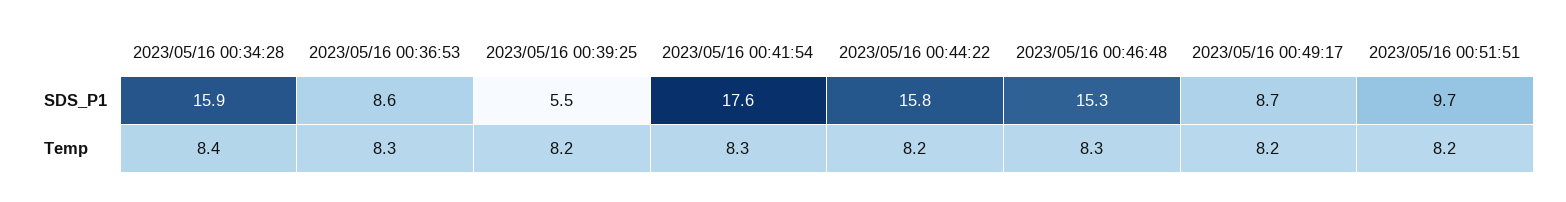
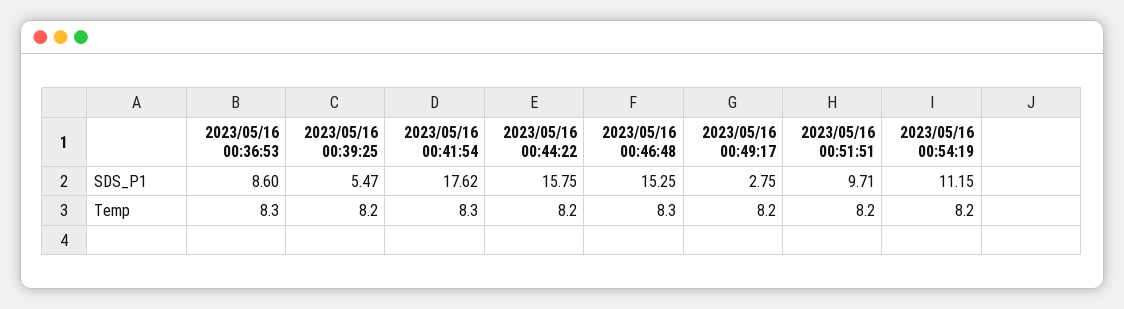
2023/05/16 00:34:28, SDS_P1: 15.9 -> none
2023/05/16 00:49:17, SDS_P1: 8.7 -> 2.75
2023/05/16 00:34:28, Temp: 8.4 -> none
2023/05/16 00:54:19, SDS_P1: none -> 11.15
2023/05/16 00:54:19, Temp: none -> 8.2

